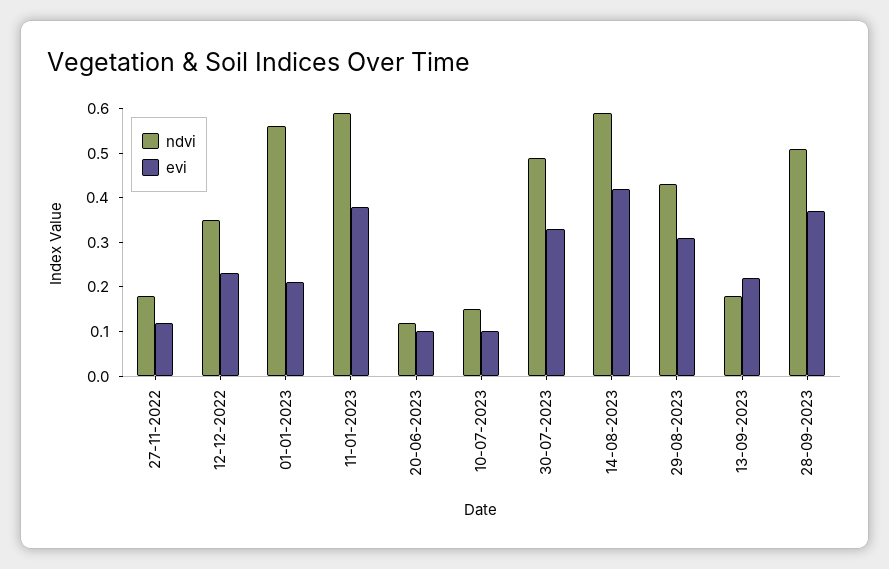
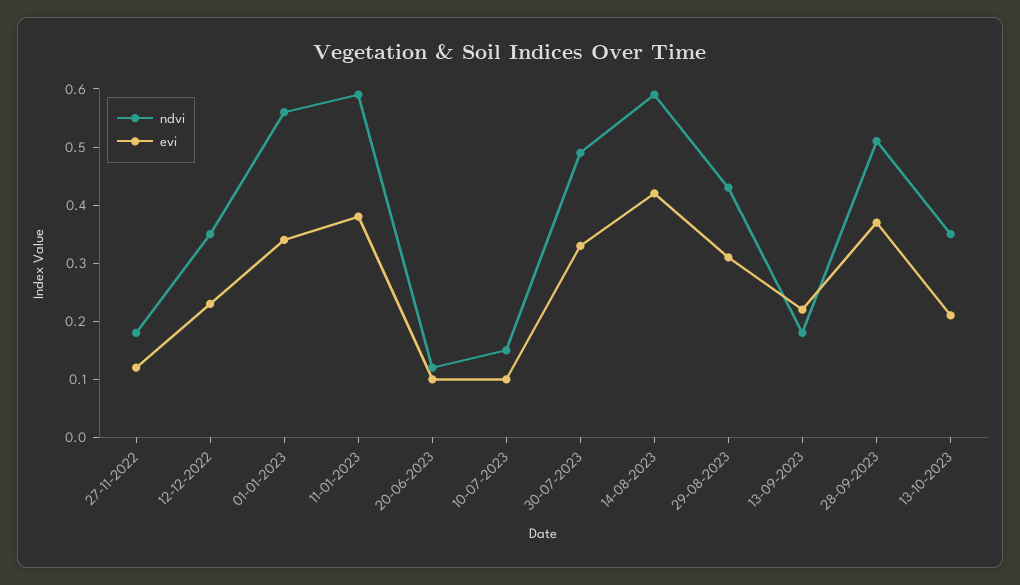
evi, 01-01-2023: 0.2 -> 0.35
ndvi, 13-10-2023: none -> 0.35
evi, 13-10-2023: none -> 0.2

